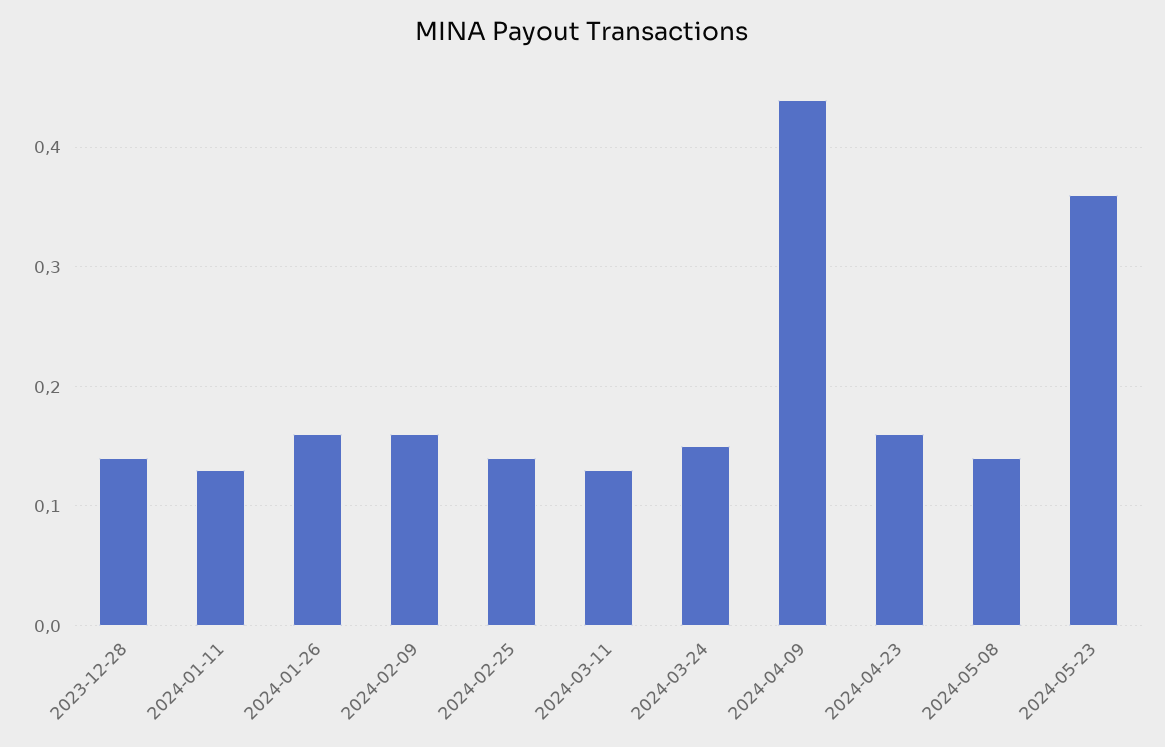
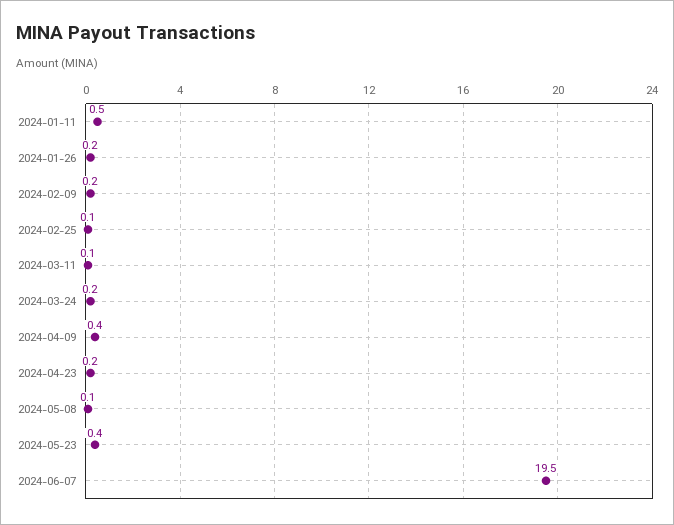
2023-12-28: 0.14 -> none
2024-01-11: 0.13 -> 0.5
2024-06-07: none -> 19.5

